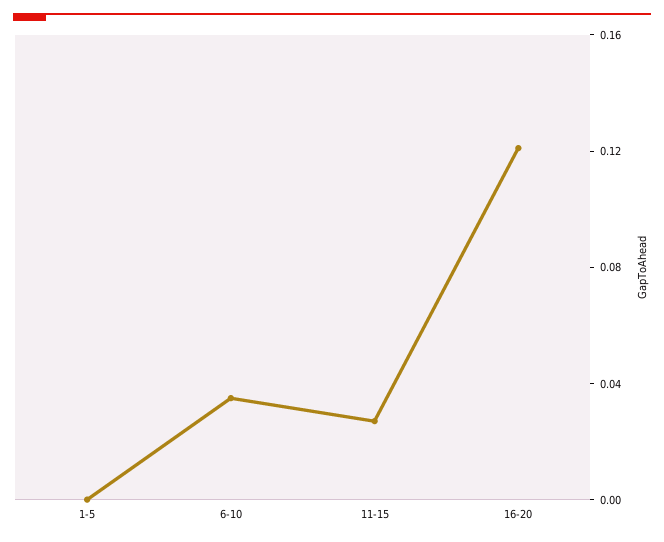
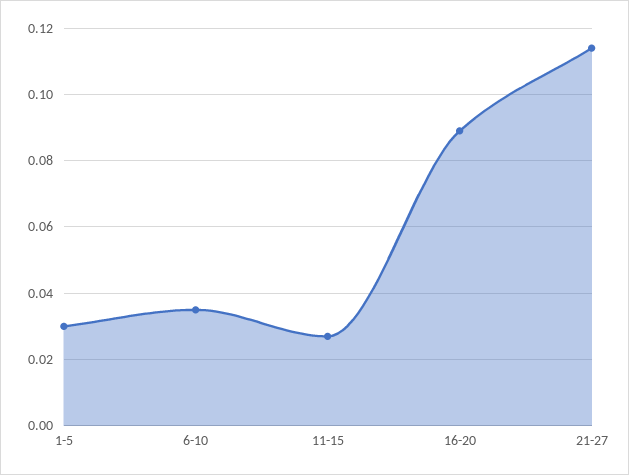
1-5: 0 -> 0.03
16-20: 0.12 -> 0.09
21-27: none -> 0.115

